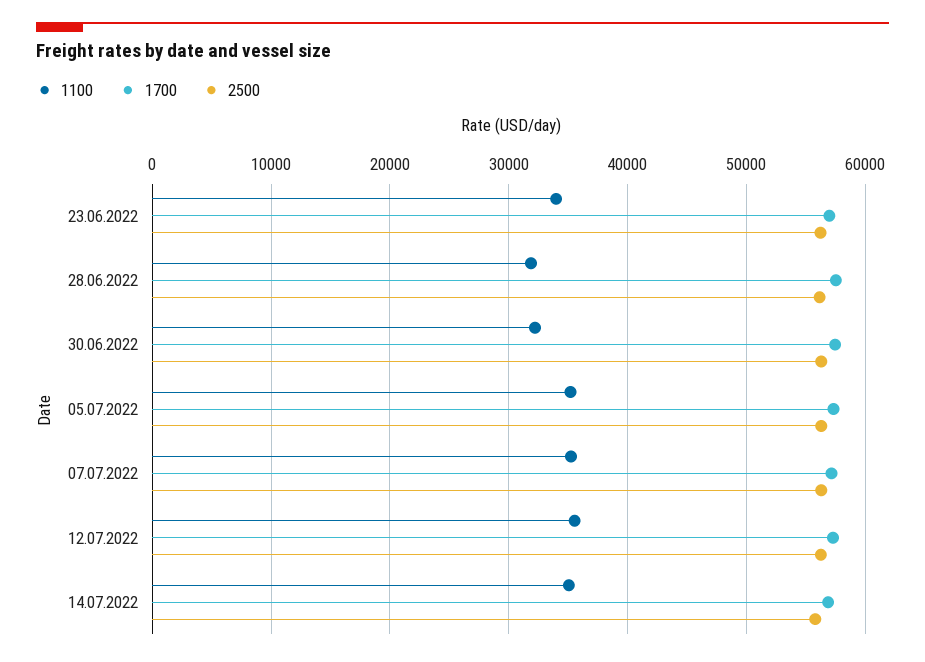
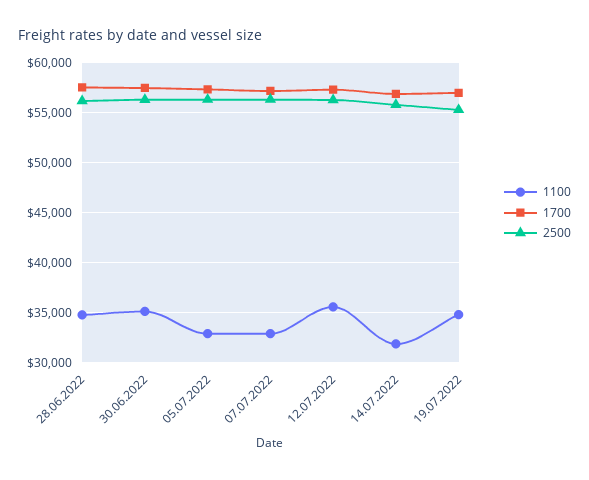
1100, 23.06.2022: 34000 -> none
1700, 23.06.2022: 57000 -> none
2500, 23.06.2022: 56000 -> none
1100, 28.06.2022: 32000 -> 35000
1100, 30.06.2022: 32000 -> 35000
1100, 05.07.2022: 35000 -> 33000
1100, 07.07.2022: 35000 -> 33000
1100, 14.07.2022: 35000 -> 32000
1100, 19.07.2022: none -> 35000
1700, 19.07.2022: none -> 57000
2500, 19.07.2022: none -> 55000

